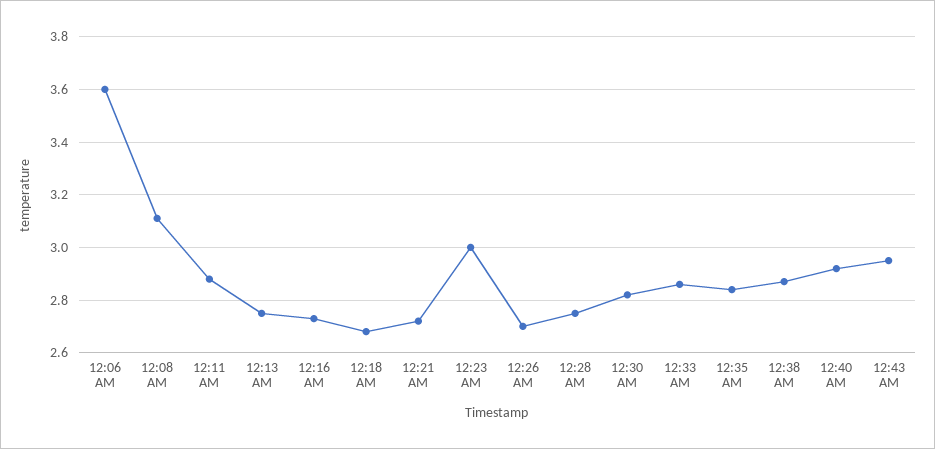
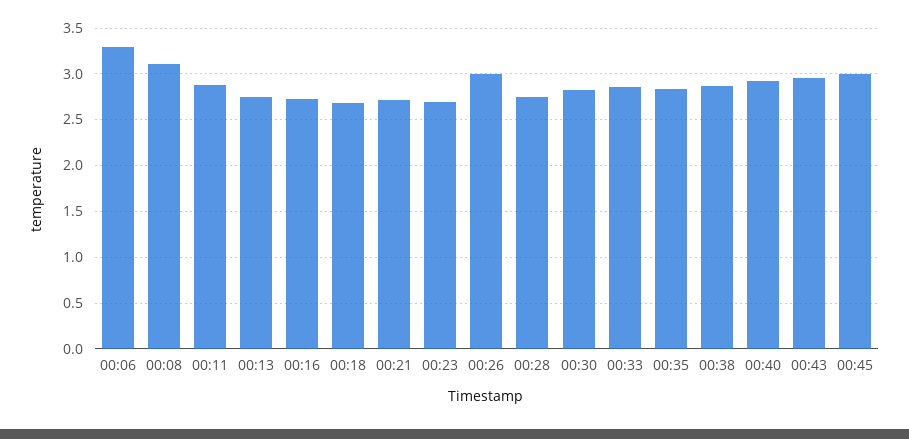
12:06 AM: 3.6 -> 3.3
12:23 AM: 3 -> 2.7
12:26 AM: 2.7 -> 3
00:45: none -> 3

